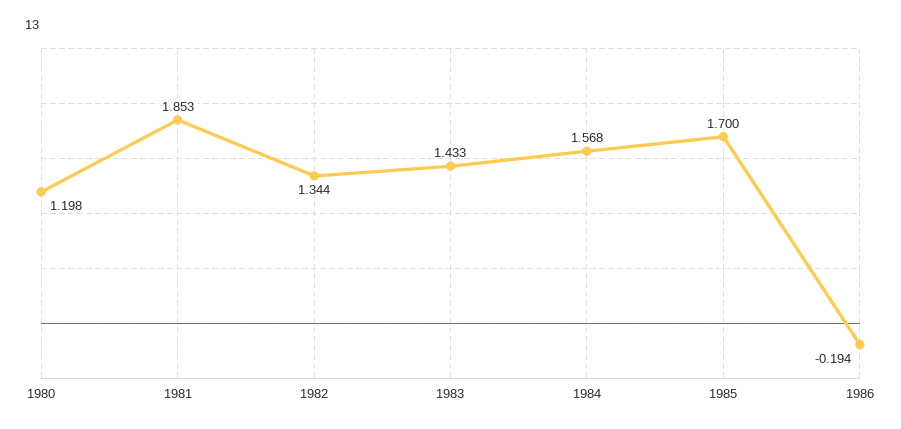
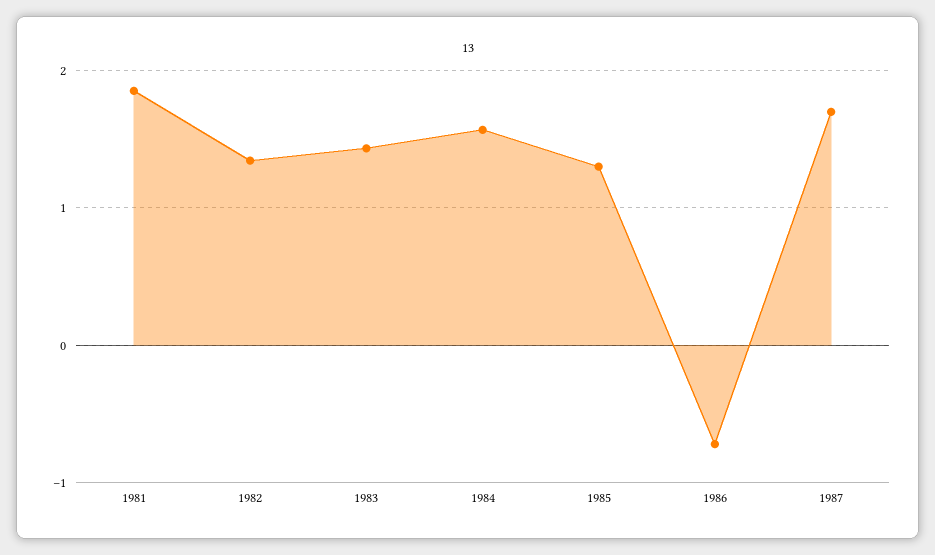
1980: 1.198 -> none
1985: 1.7 -> 1.3
1986: -0.194 -> -0.7
1987: none -> 1.7

